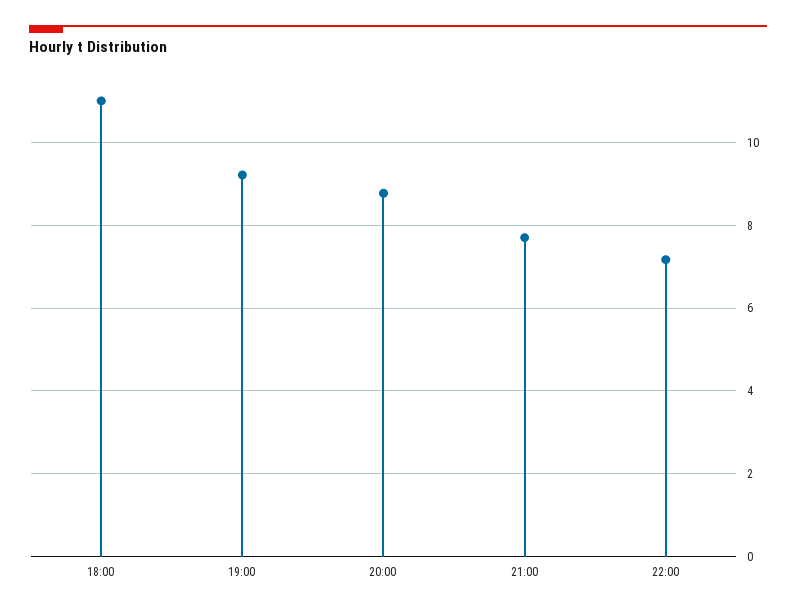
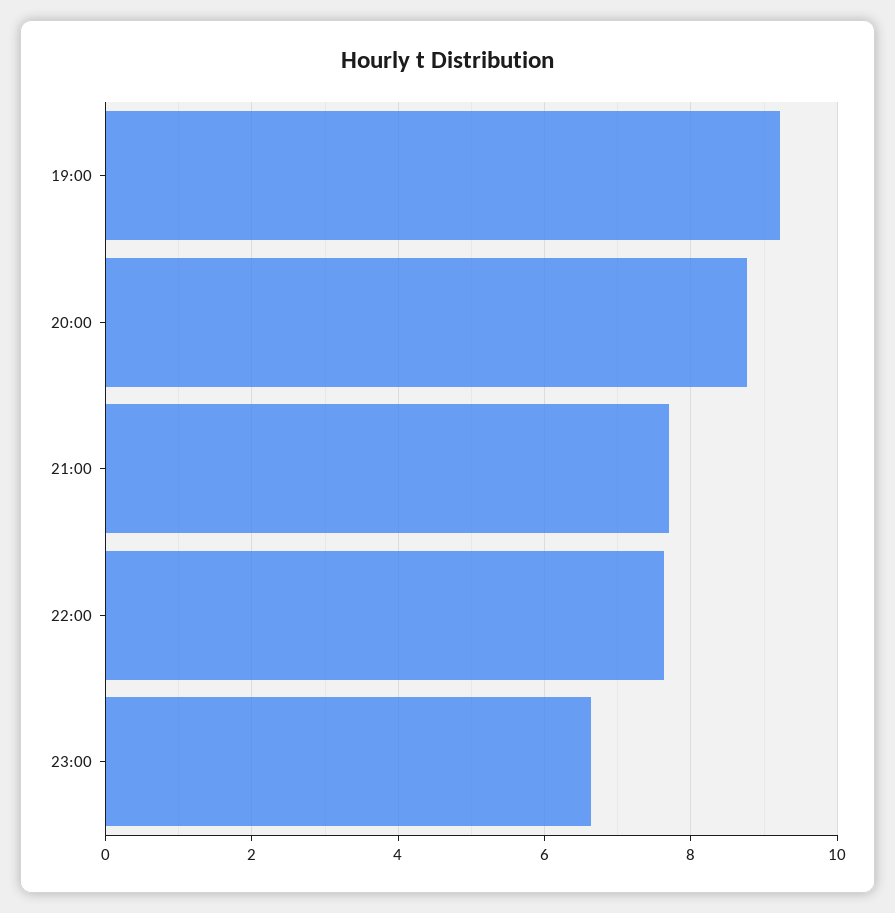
18:00: 11 -> none
22:00: 7.2 -> 7.6
23:00: none -> 6.6

